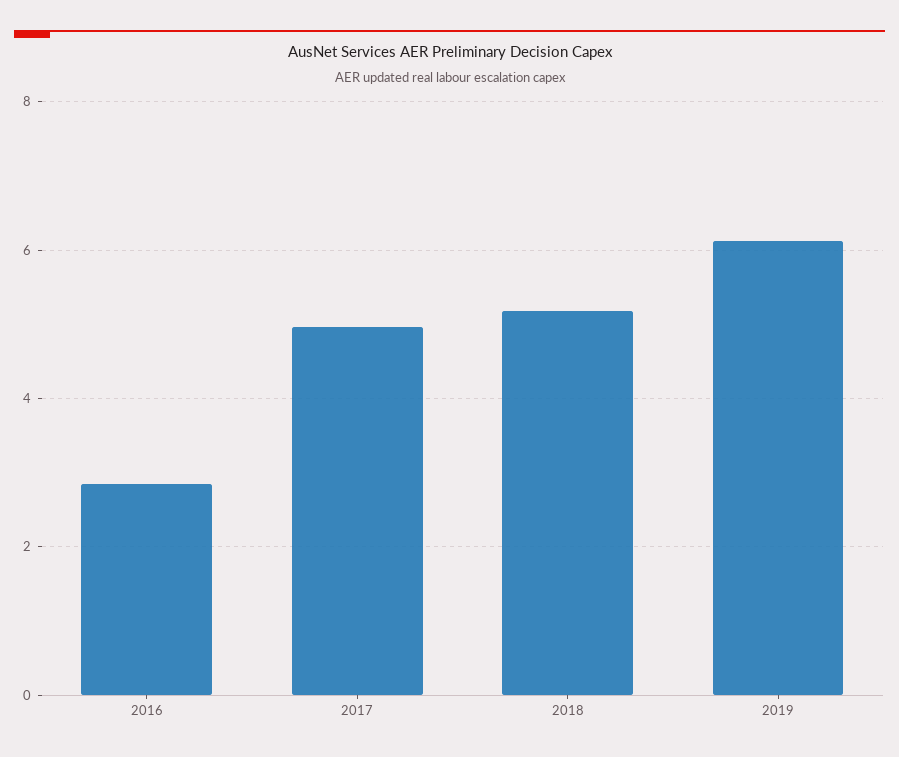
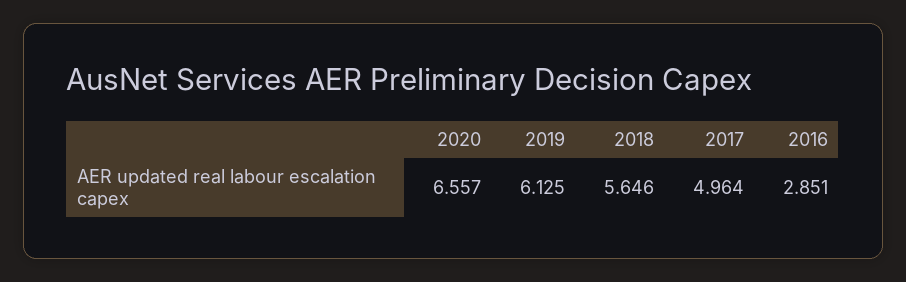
2018: 5.2 -> 5.646
2020: none -> 6.557

